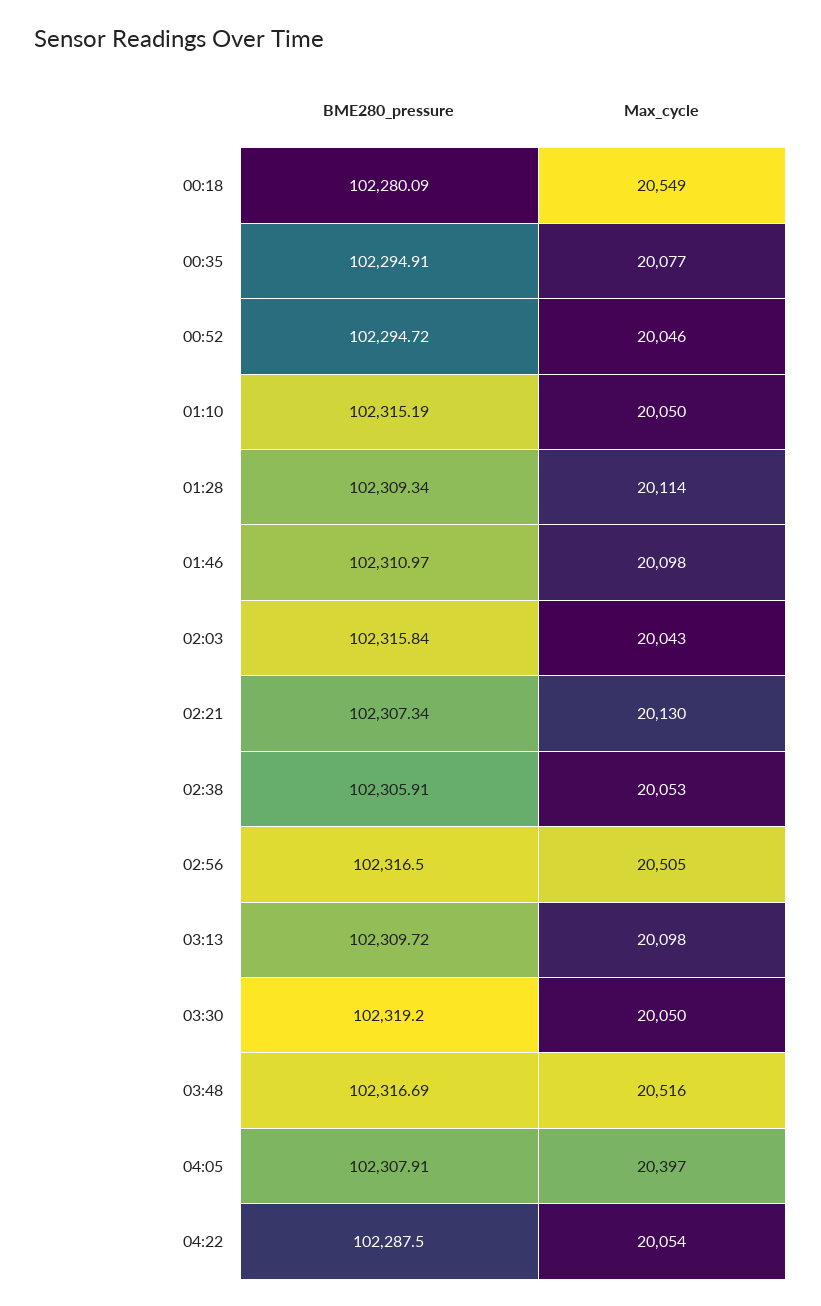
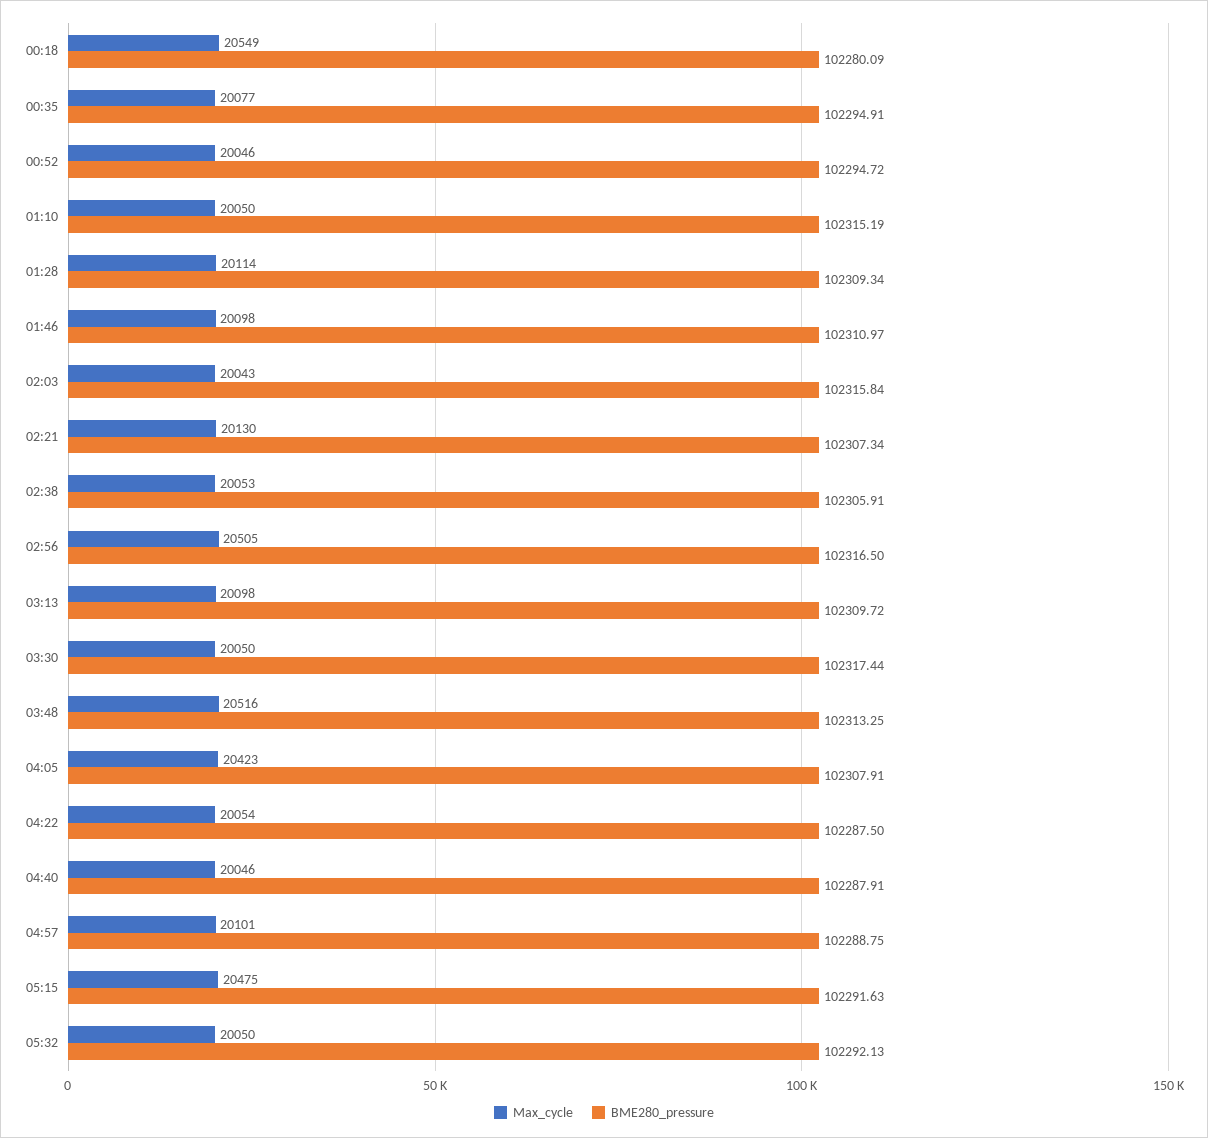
BME280_pressure, 03:30: 102319.2 -> 102317.44
BME280_pressure, 03:48: 102316.69 -> 102313.25
Max_cycle, 04:05: 20397 -> 20423
Max_cycle, 04:40: none -> 20046
BME280_pressure, 04:40: none -> 102287.91
Max_cycle, 04:57: none -> 20101
BME280_pressure, 04:57: none -> 102288.75
Max_cycle, 05:15: none -> 20475
BME280_pressure, 05:15: none -> 102291.63
Max_cycle, 05:32: none -> 20050
BME280_pressure, 05:32: none -> 102292.13

